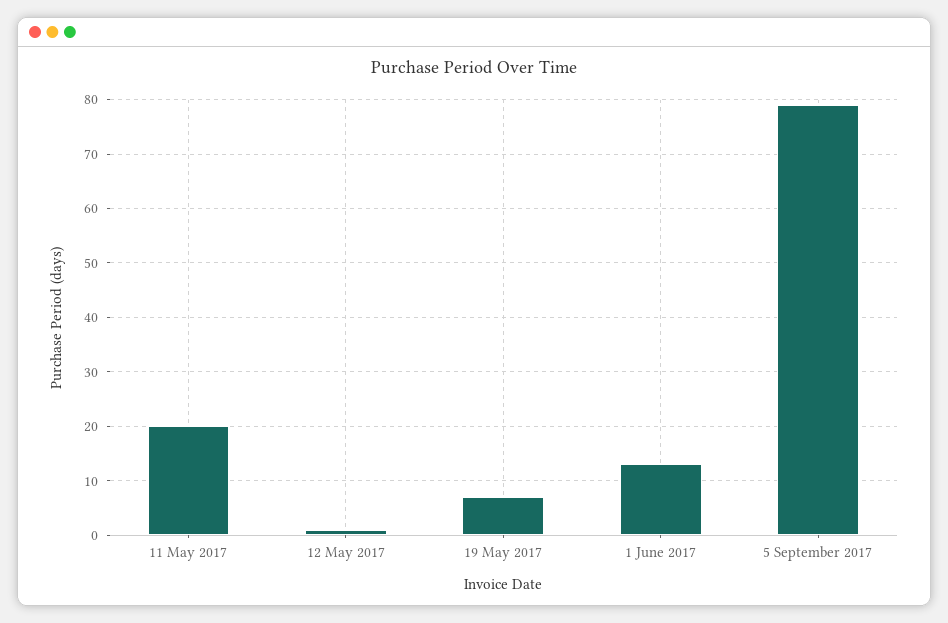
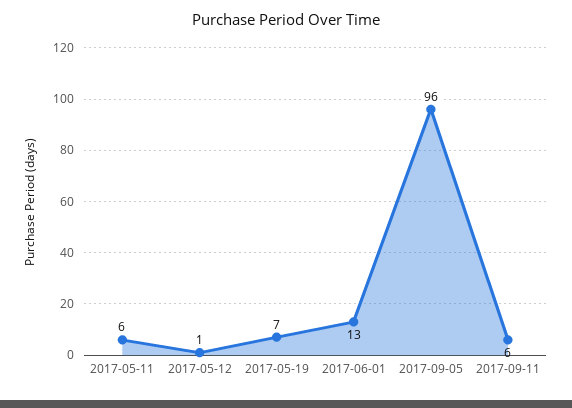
11 May 2017: 20 -> 6
5 September 2017: 80 -> 96
2017-09-11: none -> 6

